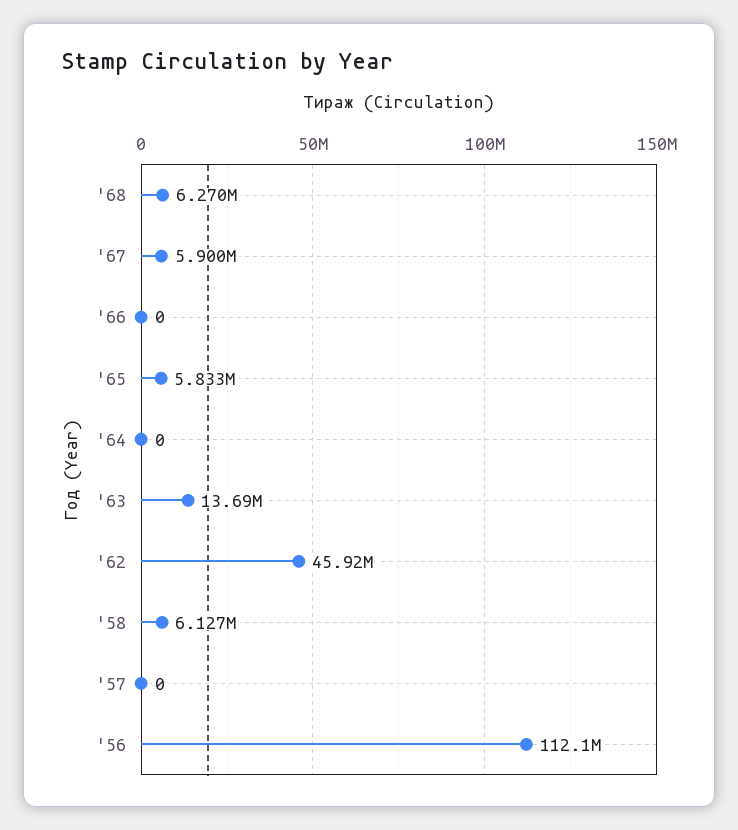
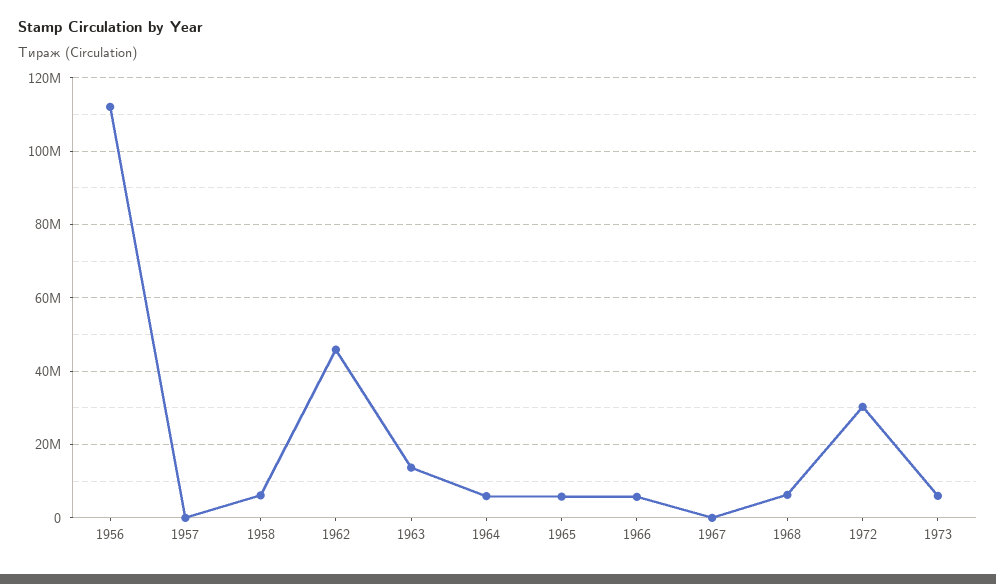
'67: 5900000 -> 0
'66: 0 -> 6000000
'64: 0 -> 6000000
1972: none -> 30000000
1973: none -> 6000000

